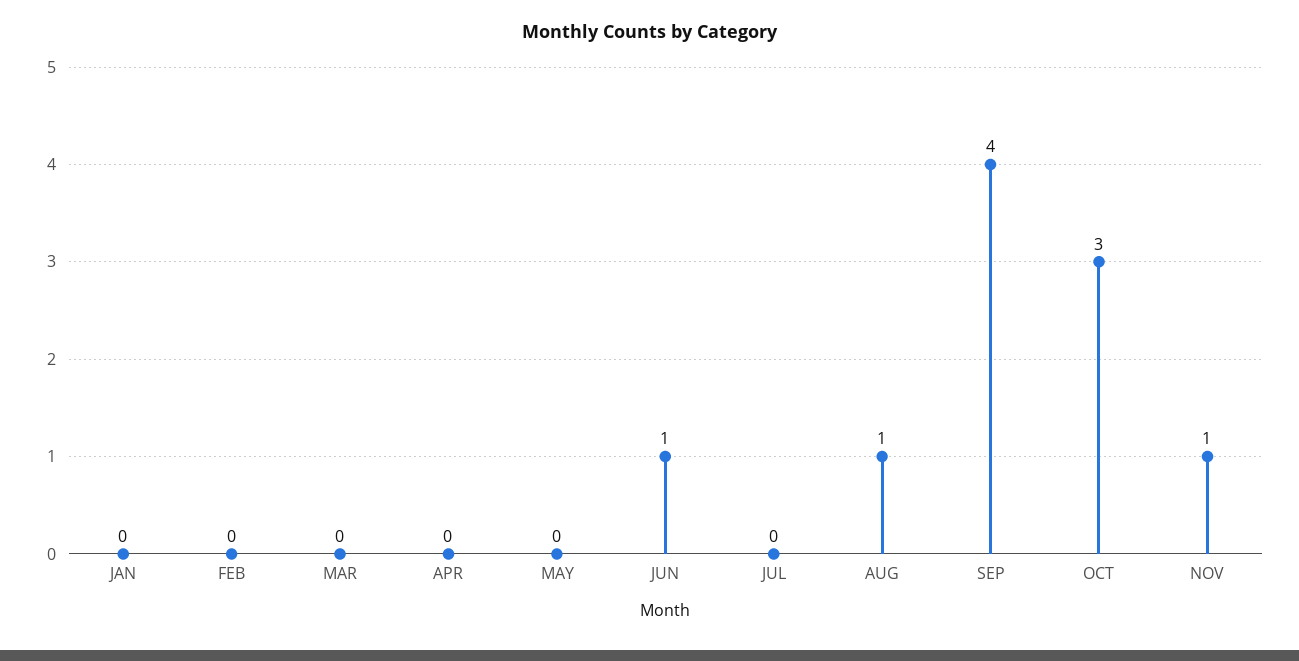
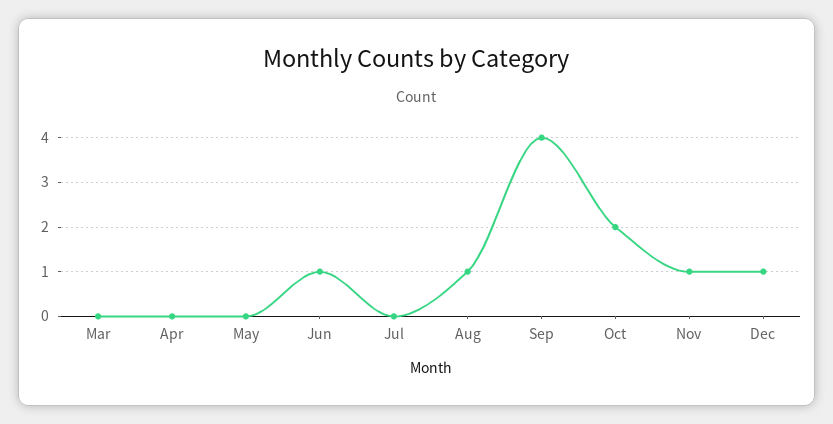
JAN: 0 -> none
FEB: 0 -> none
OCT: 3 -> 2
Dec: none -> 1

